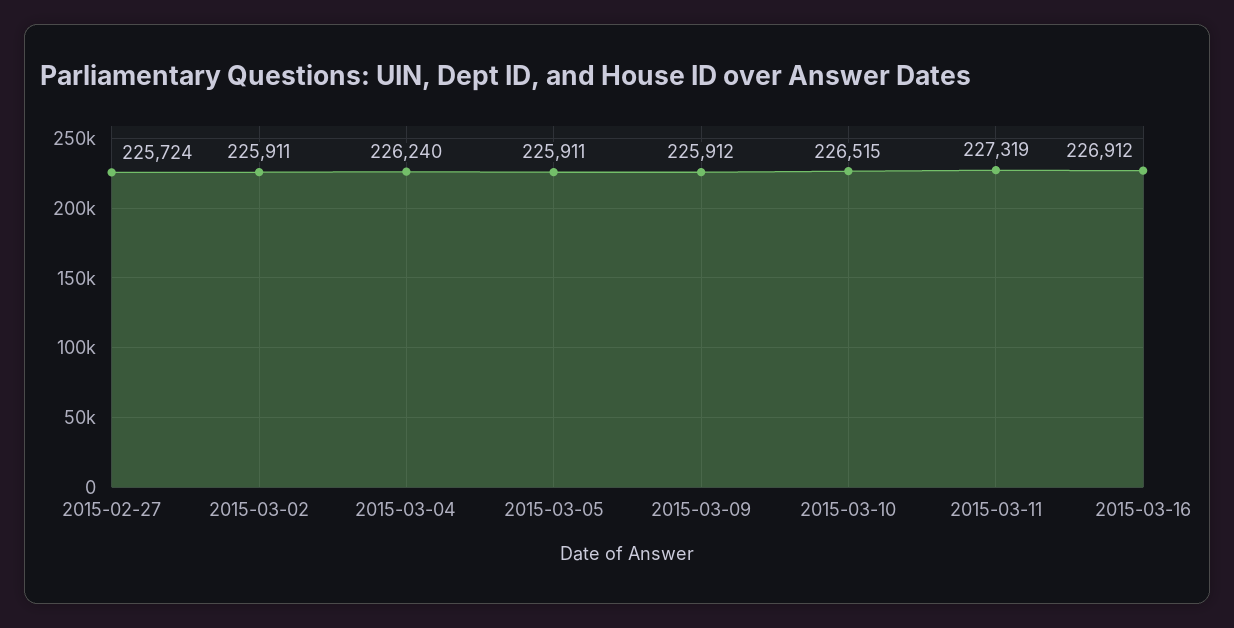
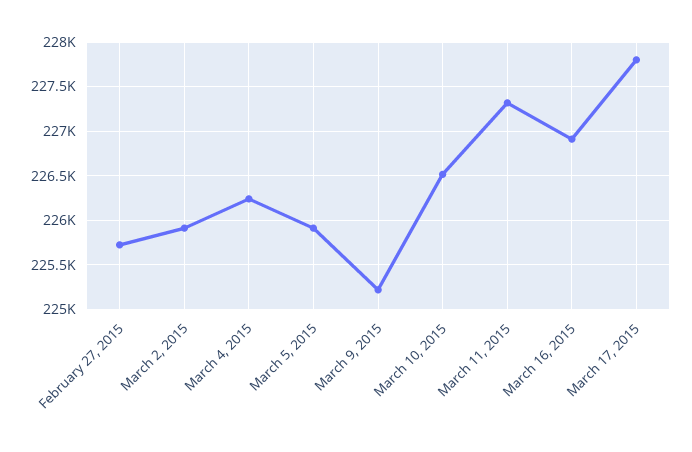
2015-03-09: 225912 -> 225200
March 17, 2015: none -> 227800

